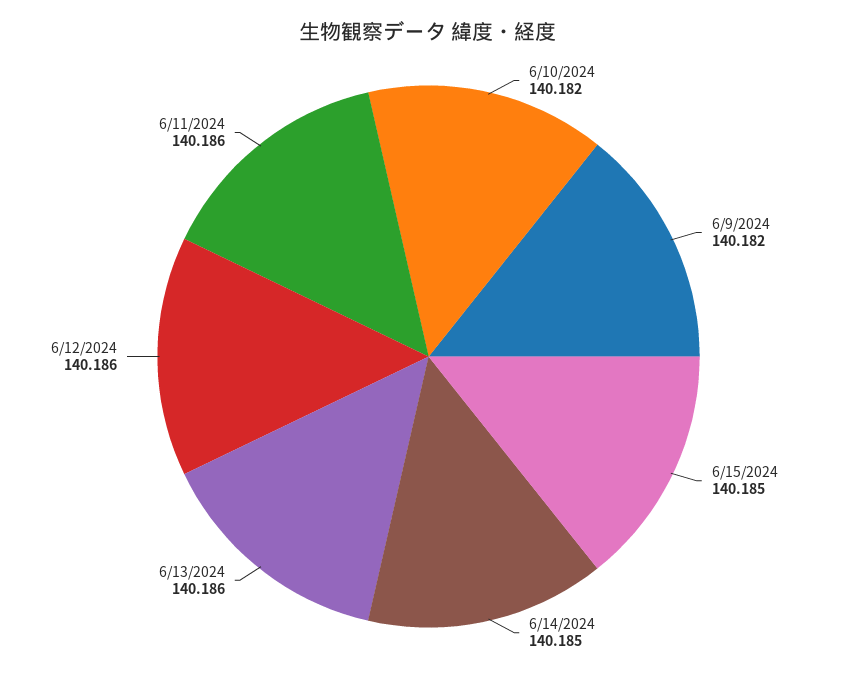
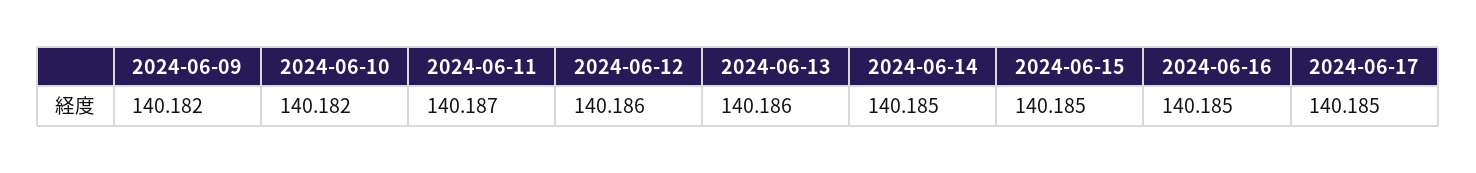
6/11/2024: 140.186 -> 140.187
2024-06-16: none -> 140.185
2024-06-17: none -> 140.185

